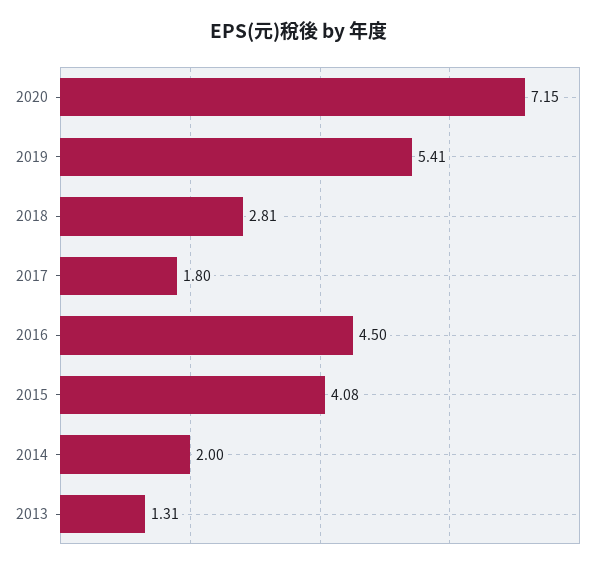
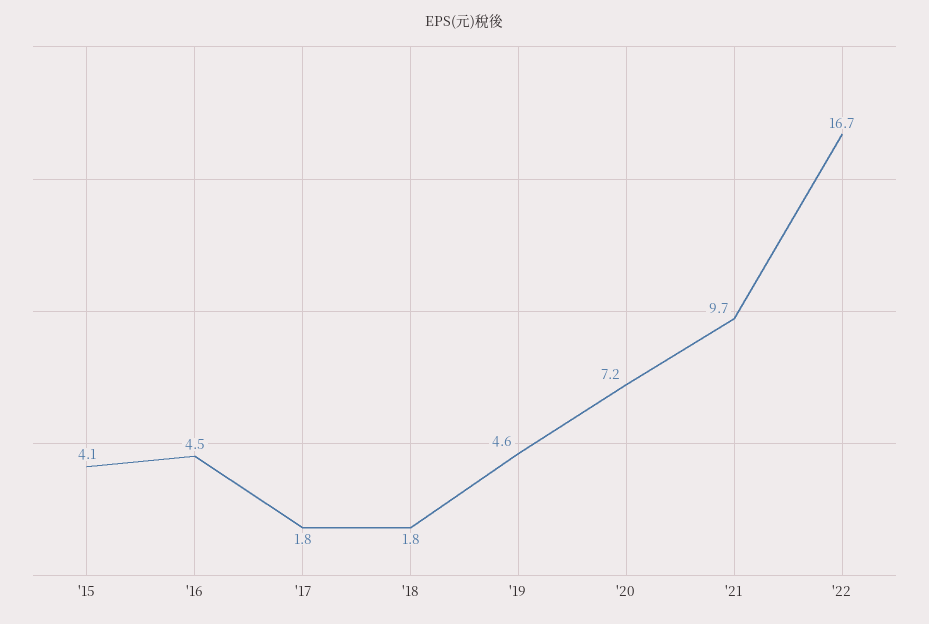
2019: 5.41 -> 4.6
2018: 2.81 -> 1.8
2014: 2 -> none
2013: 1.31 -> none
'21: none -> 9.7
'22: none -> 16.7

